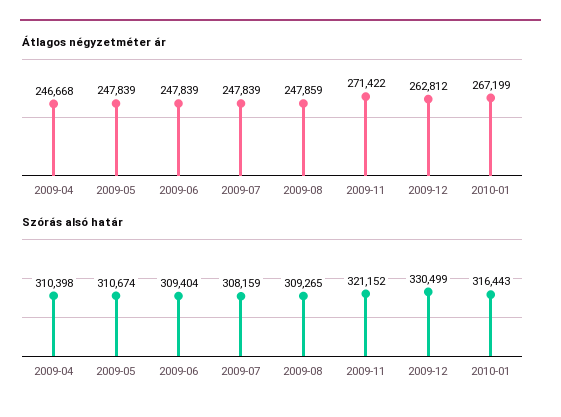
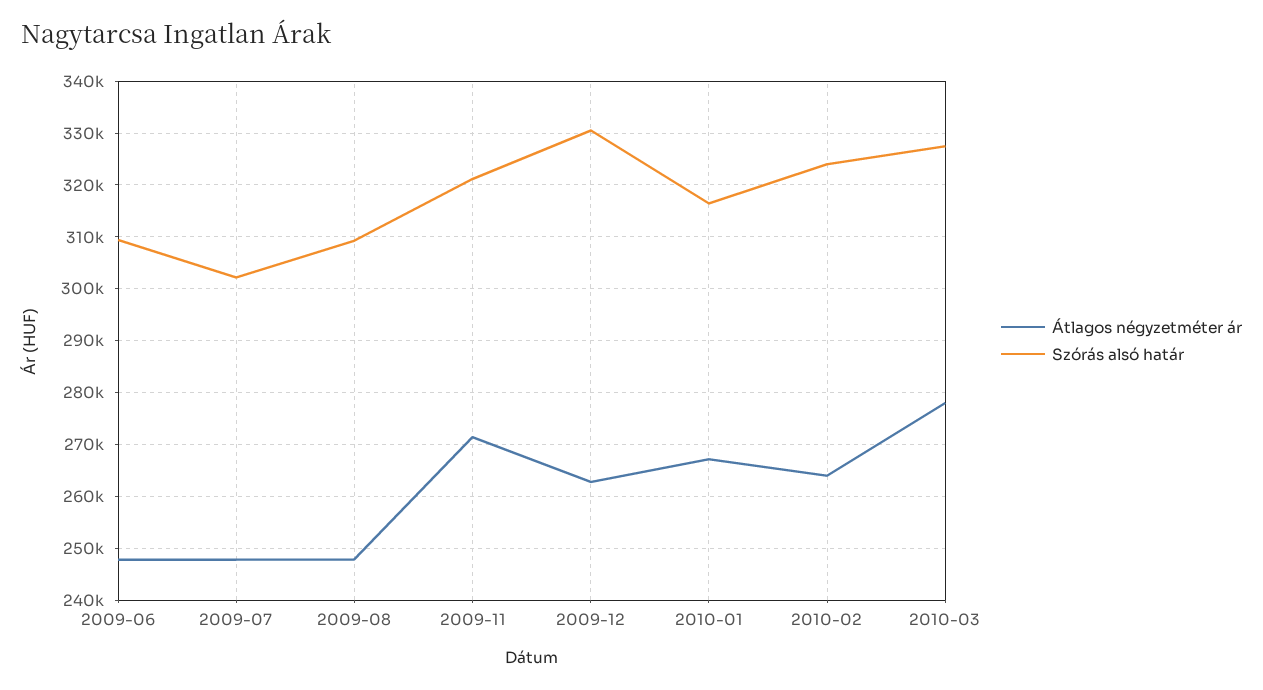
Átlagos négyzetméter ár, 2009-04: 246668 -> none
Átlagos négyzetméter ár, 2009-05: 247839 -> none
Szórás alsó határ, 2009-04: 310398 -> none
Szórás alsó határ, 2009-05: 310674 -> none
Szórás alsó határ, 2009-07: 308159 -> 302000
Átlagos négyzetméter ár, 2010-02: none -> 264000
Szórás alsó határ, 2010-02: none -> 324000
Átlagos négyzetméter ár, 2010-03: none -> 278000
Szórás alsó határ, 2010-03: none -> 328000

